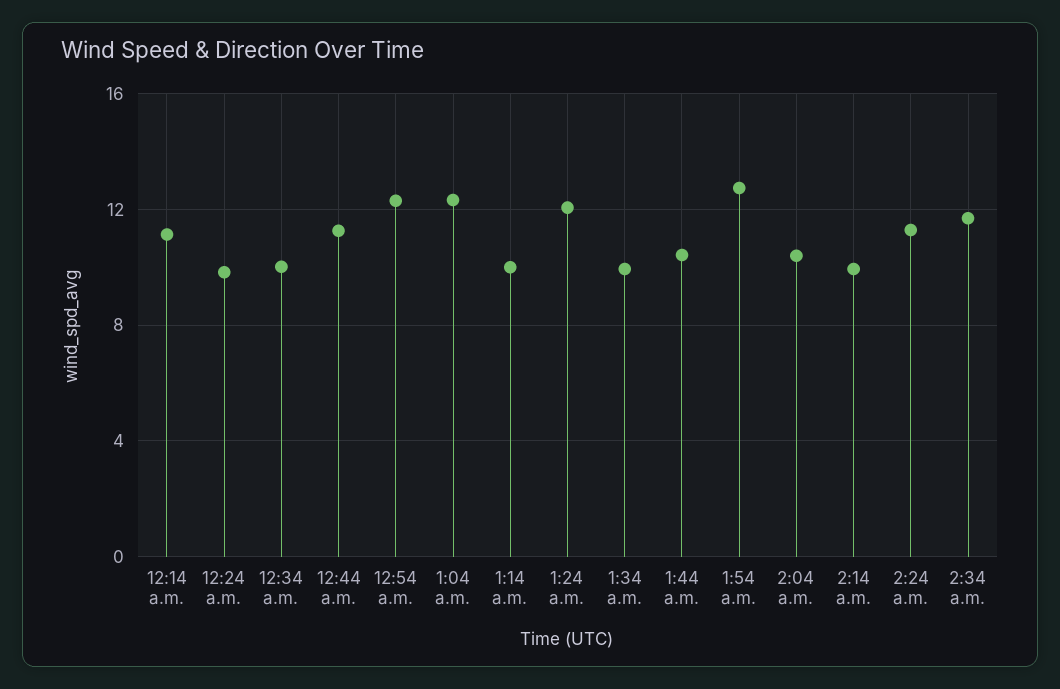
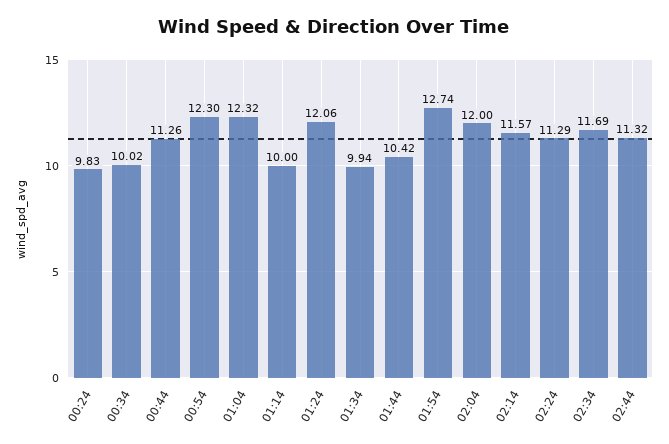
12:14 a.m.: 11 -> none
2:04 a.m.: 10.5 -> 12
2:14 a.m.: 10 -> 11.57
02:44: none -> 11.32

